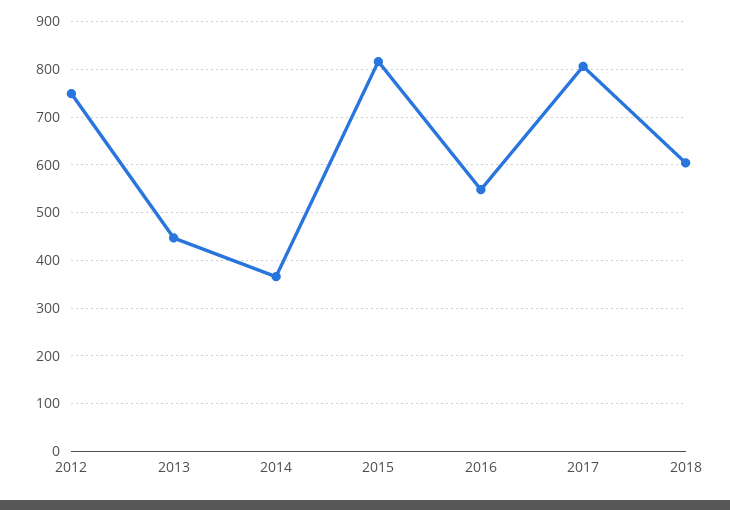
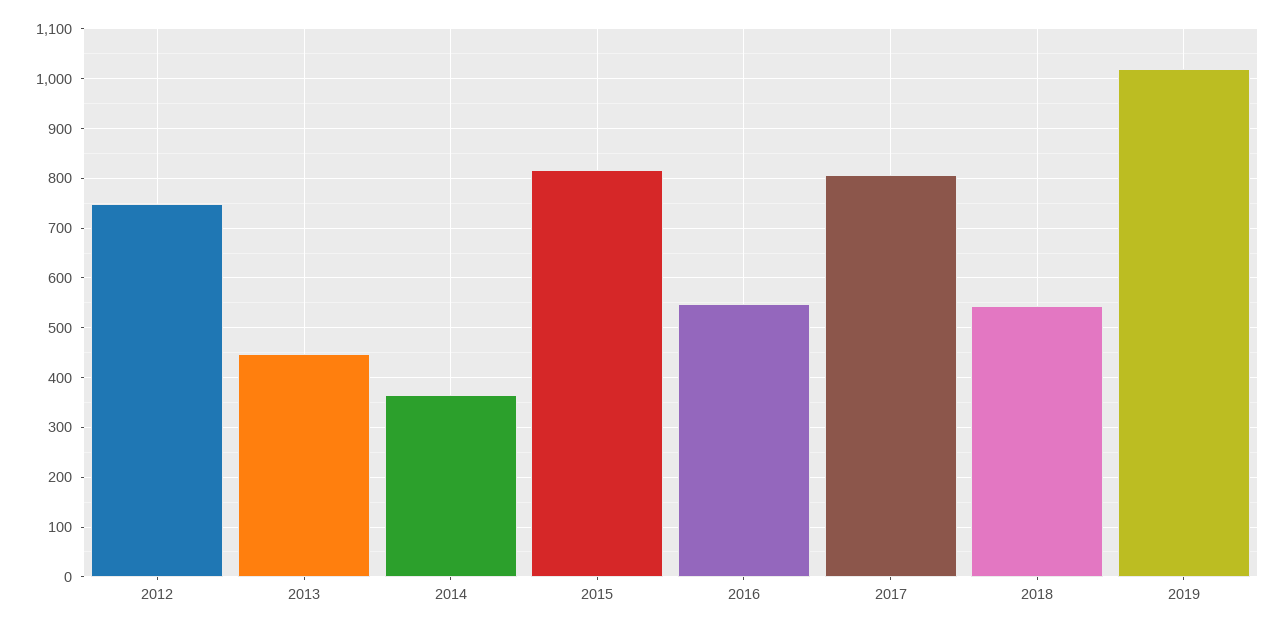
2018: 600 -> 540
2019: none -> 1020

